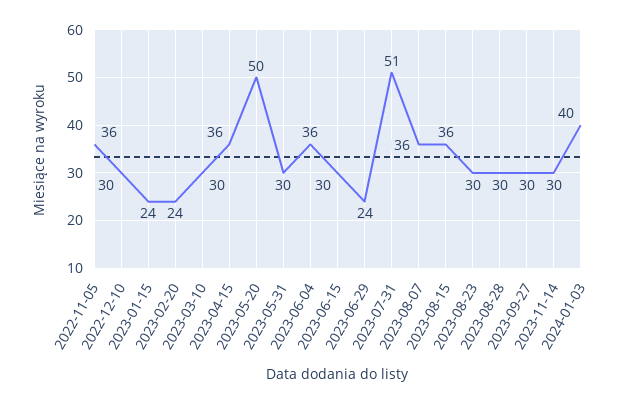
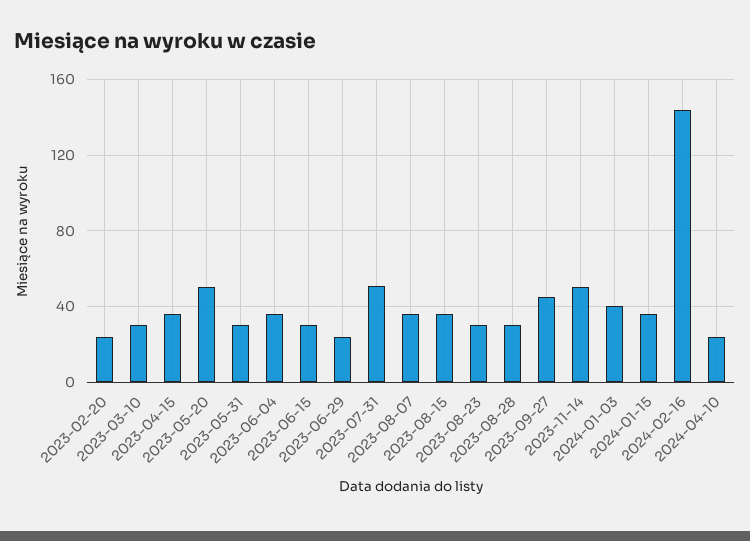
2022-11-05: 36 -> none
2022-12-10: 30 -> none
2023-01-15: 24 -> none
2023-09-27: 30 -> 45
2023-11-14: 30 -> 50
2024-01-15: none -> 35
2024-02-16: none -> 145
2024-04-10: none -> 25

